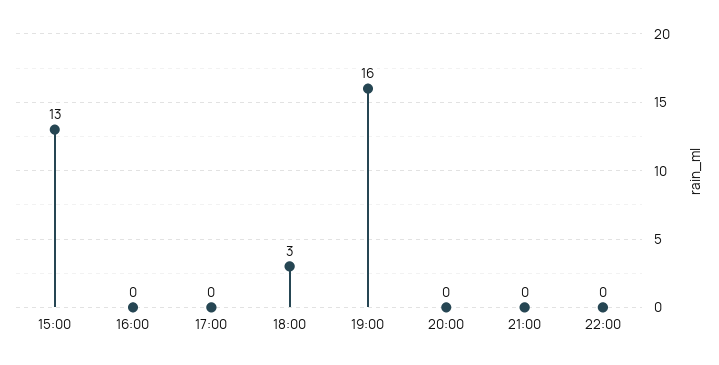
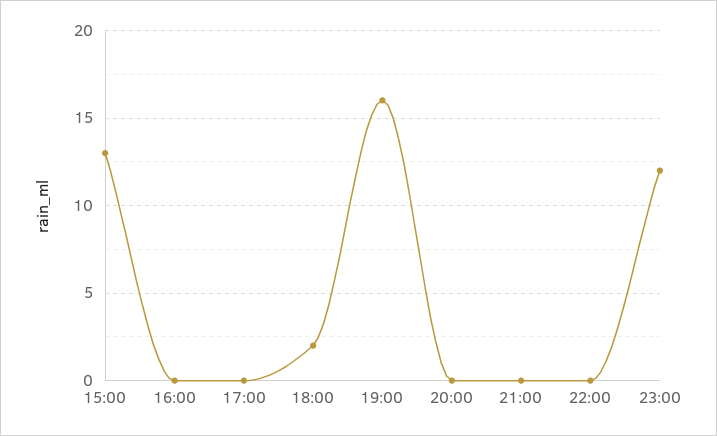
18:00: 3 -> 2
23:00: none -> 12

